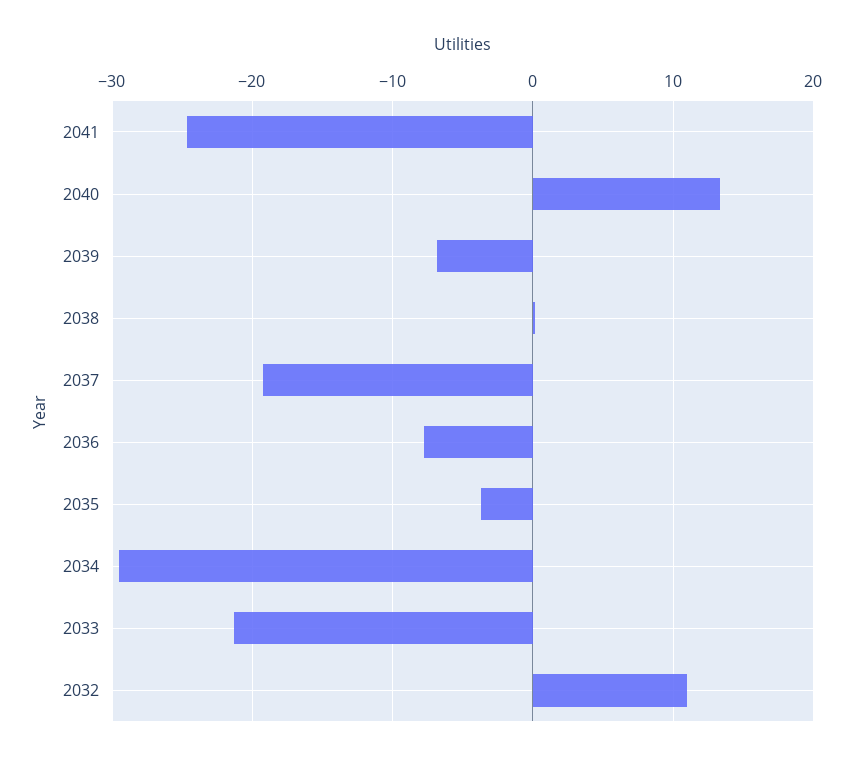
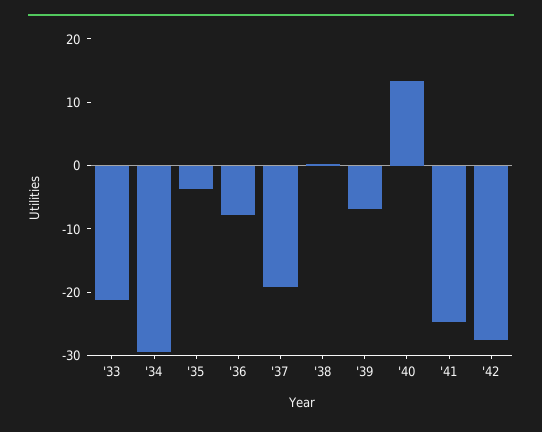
2032: 11 -> none
'42: none -> -28

